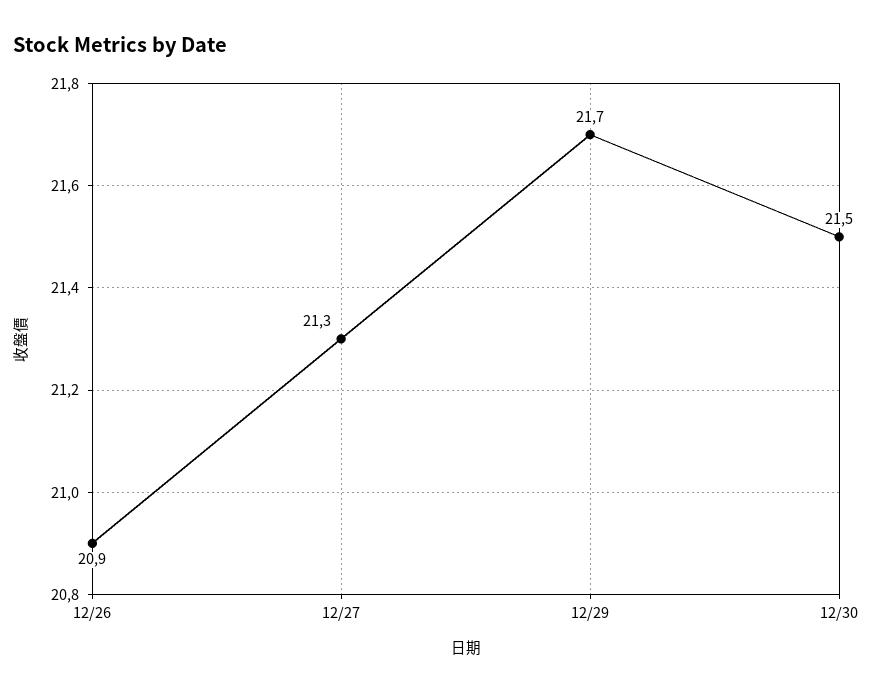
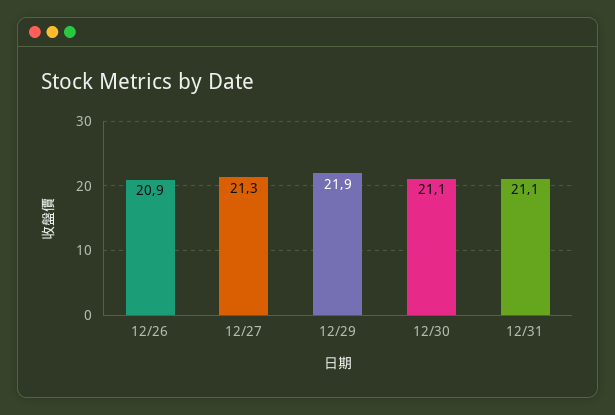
12/29: 21.7 -> 21.9
12/30: 21.5 -> 21.1
12/31: none -> 21.1

